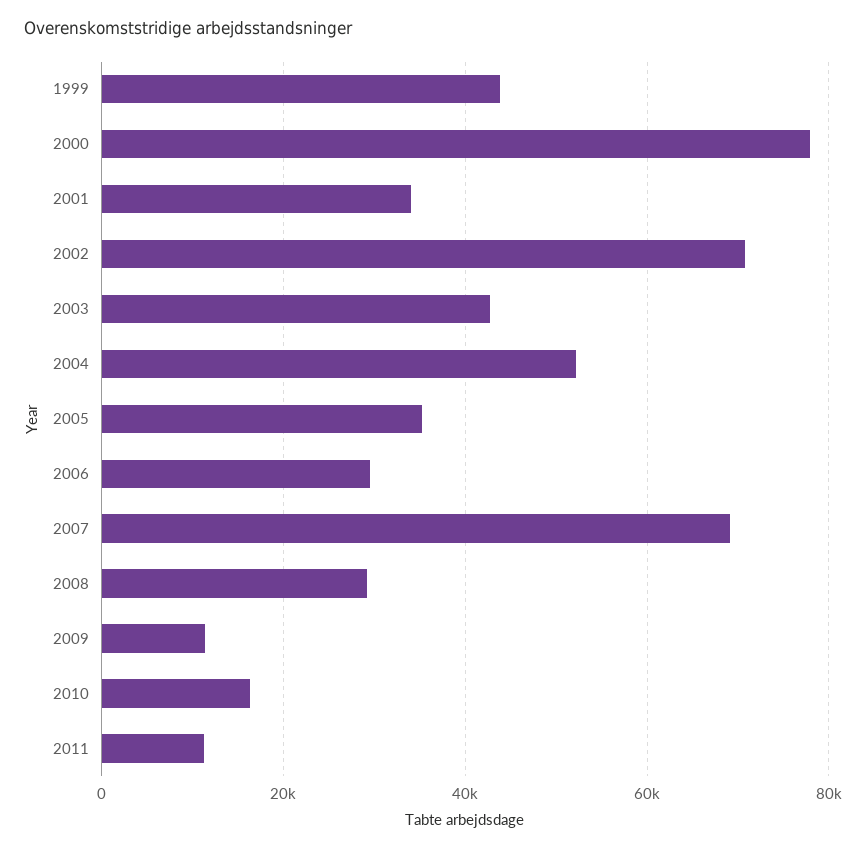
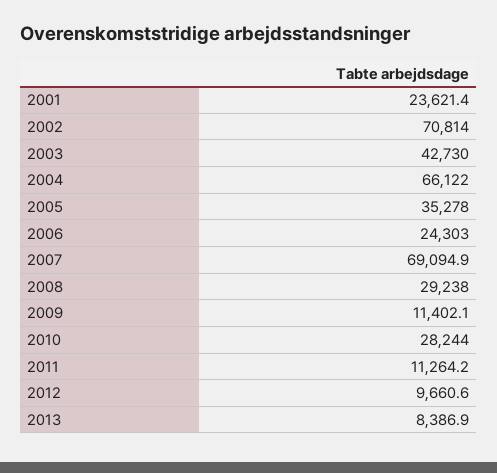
1999: 44000 -> none
2000: 78000 -> none
2001: 34000 -> 23621.4
2004: 52000 -> 66122
2006: 30000 -> 24303
2010: 16000 -> 28244
2012: none -> 9660.6
2013: none -> 8386.9

